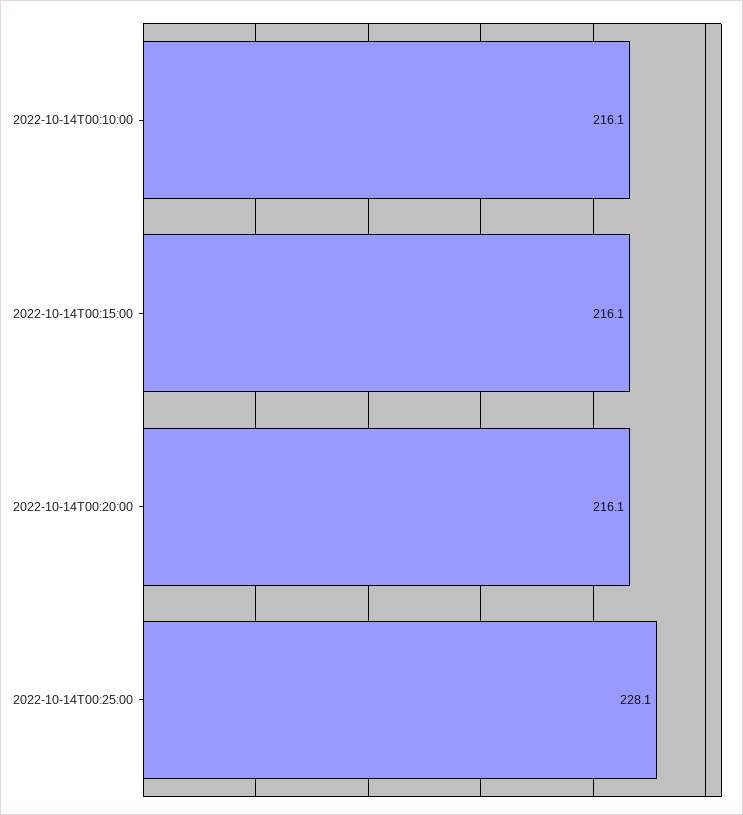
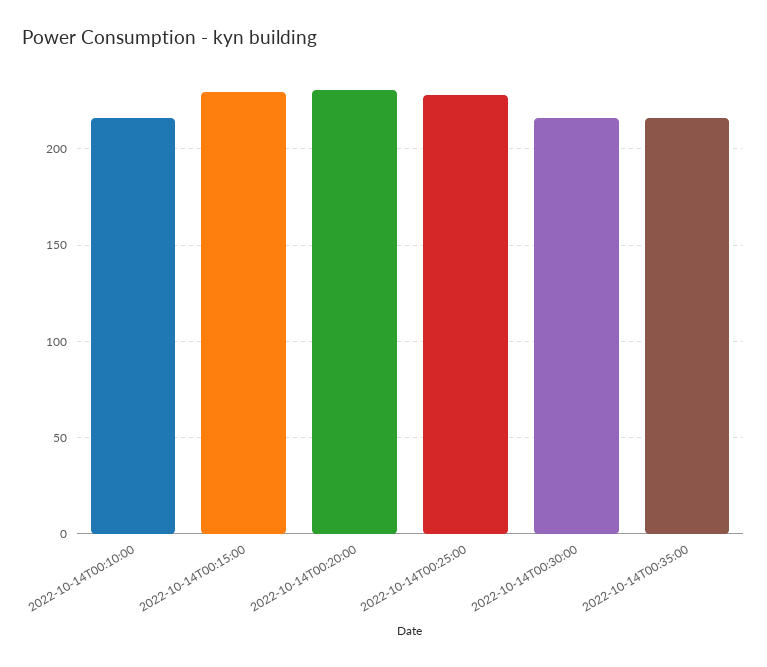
2022-10-14T00:15:00: 216.1 -> 230
2022-10-14T00:20:00: 216.1 -> 230
2022-10-14T00:30:00: none -> 215
2022-10-14T00:35:00: none -> 215

